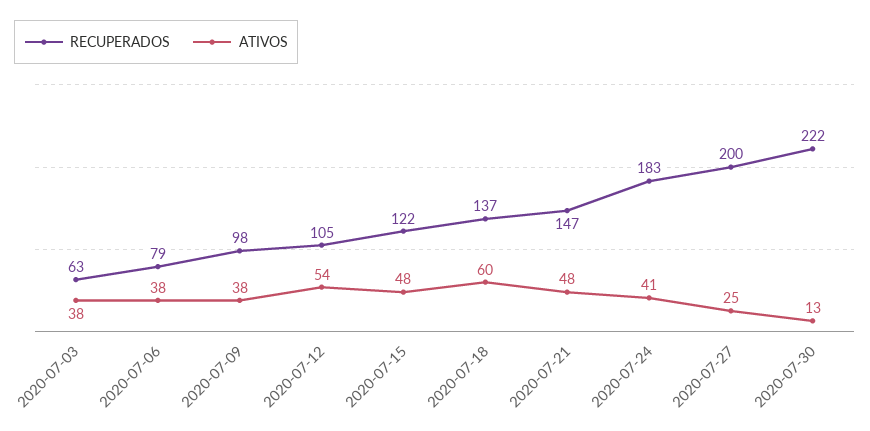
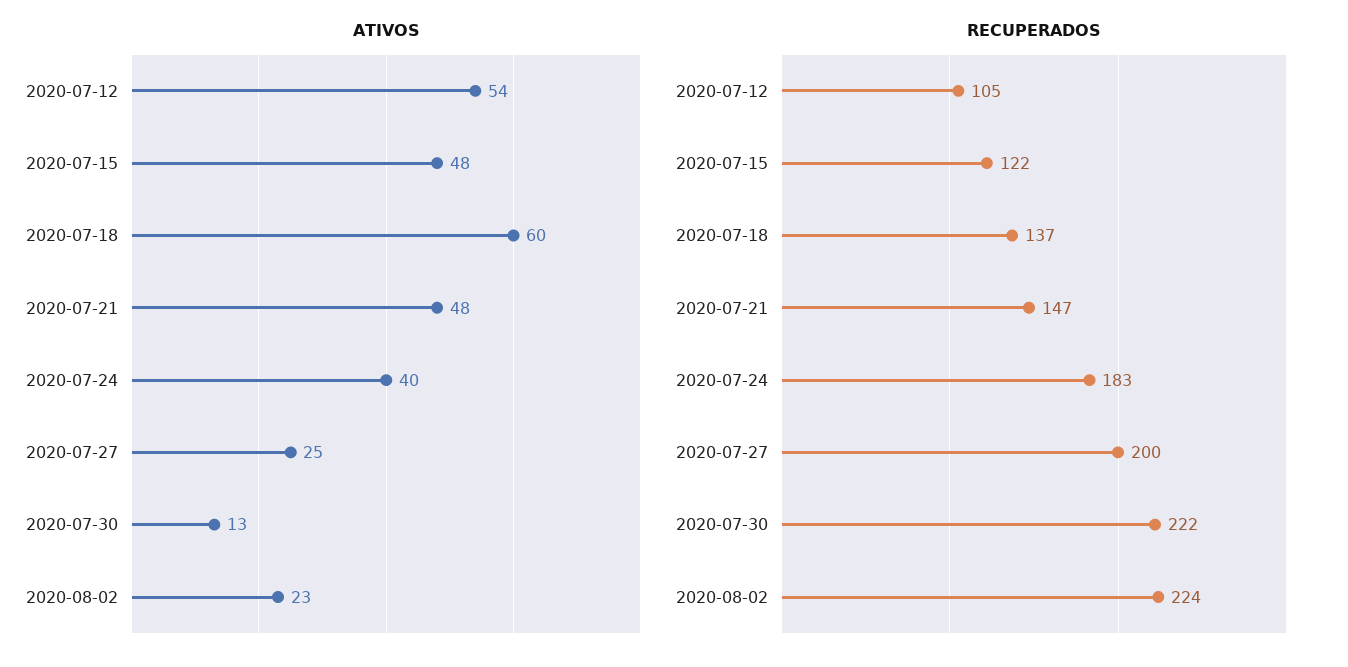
RECUPERADOS, 2020-07-03: 63 -> none
ATIVOS, 2020-07-03: 38 -> none
RECUPERADOS, 2020-07-06: 79 -> none
ATIVOS, 2020-07-06: 38 -> none
RECUPERADOS, 2020-07-09: 98 -> none
ATIVOS, 2020-07-09: 38 -> none
ATIVOS, 2020-07-24: 41 -> 40
ATIVOS, 2020-08-02: none -> 23
RECUPERADOS, 2020-08-02: none -> 224

